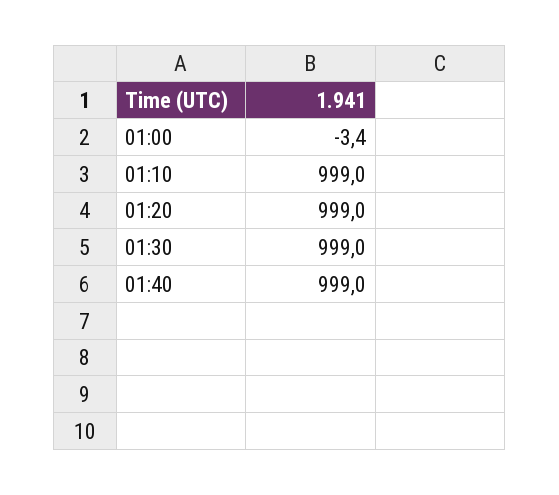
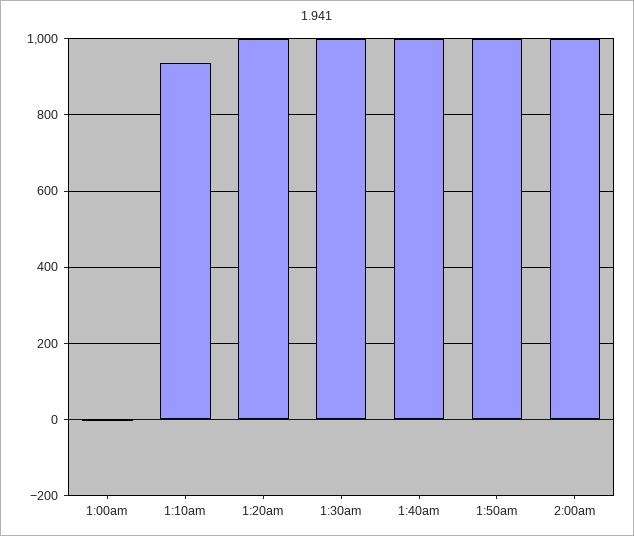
01:10: 999 -> 940
1:50am: none -> 1000
2:00am: none -> 1000

